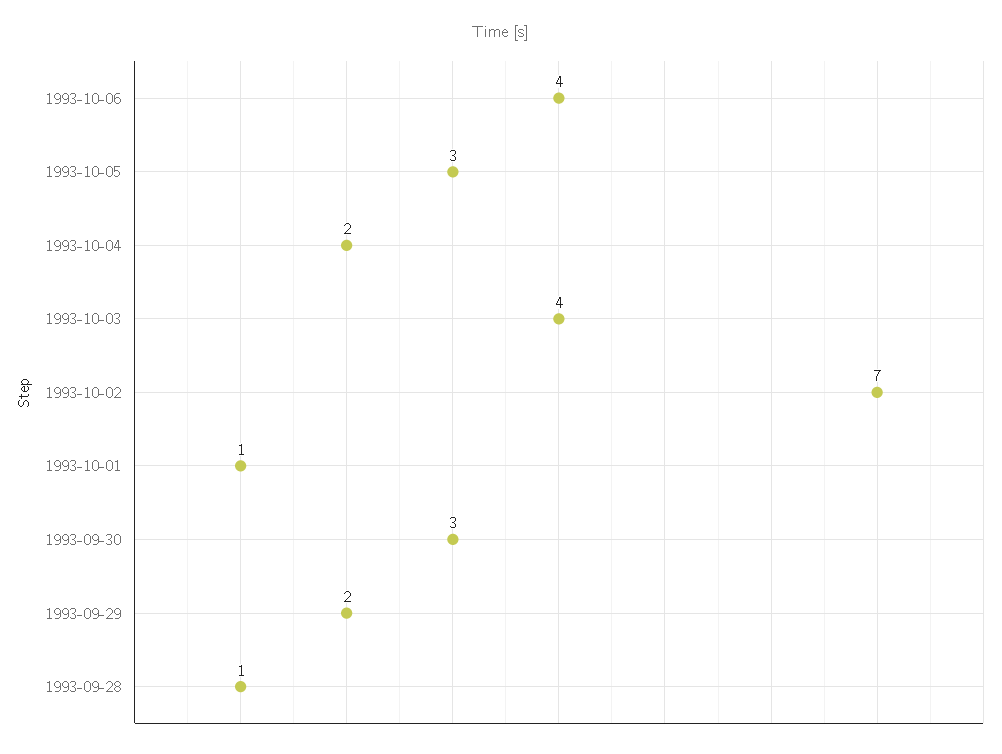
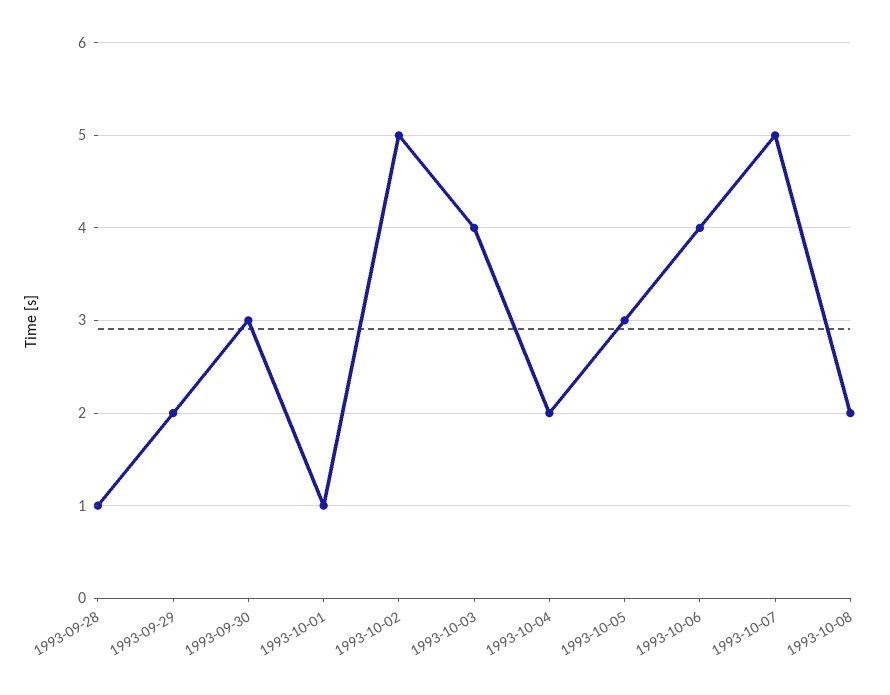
1993-10-02: 7 -> 5
1993-10-07: none -> 5
1993-10-08: none -> 2

